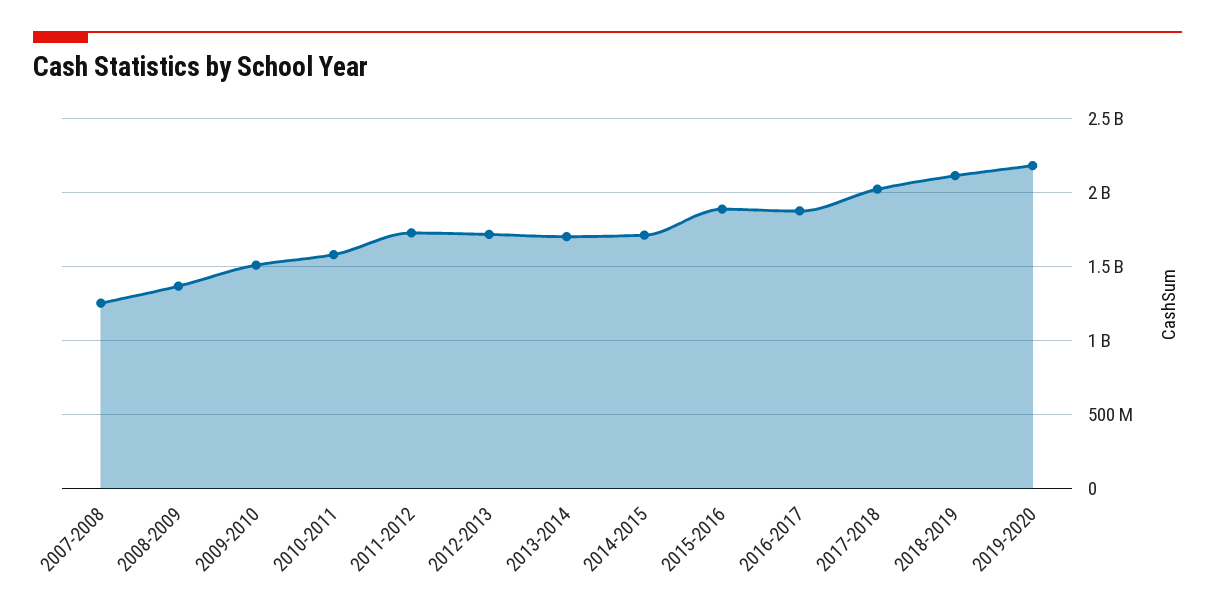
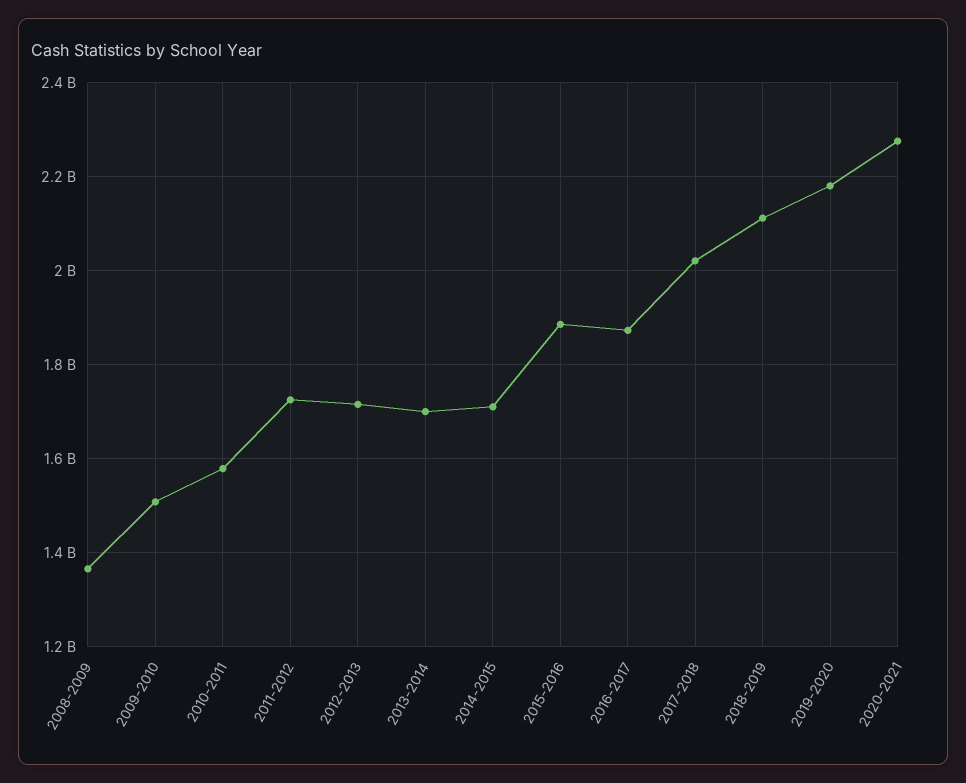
2007-2008: 1250000000 -> none
2020-2021: none -> 2280000000

